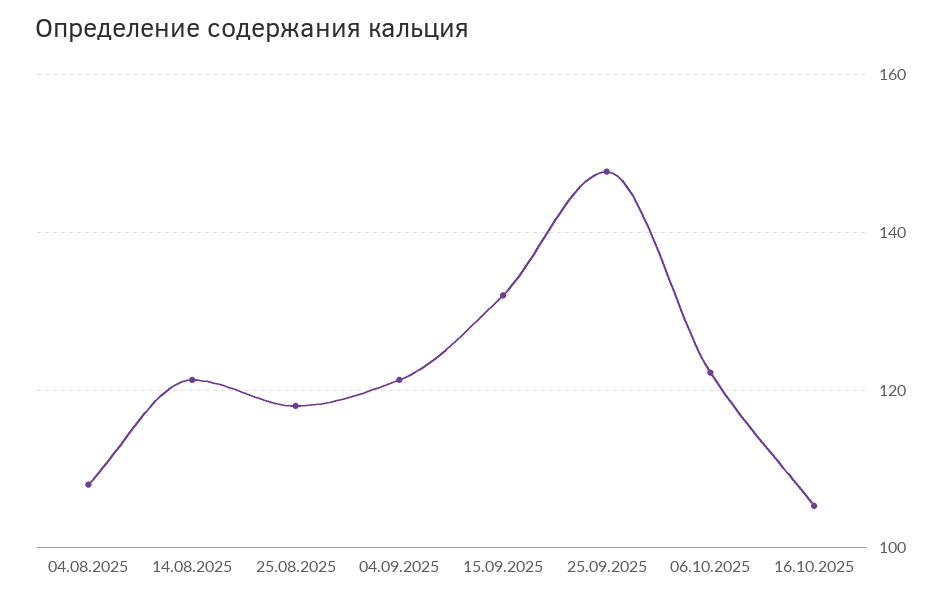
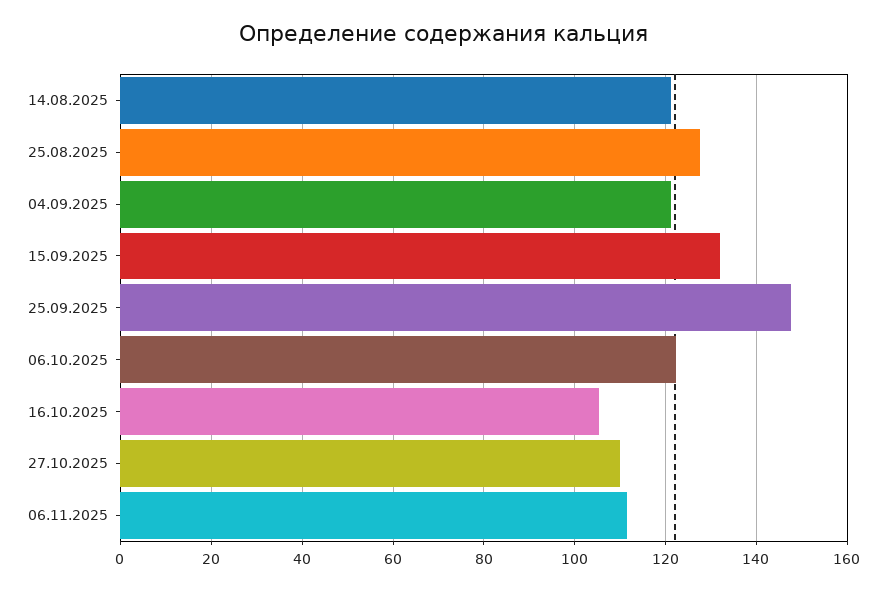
04.08.2025: 108 -> none
25.08.2025: 118 -> 128
27.10.2025: none -> 110
06.11.2025: none -> 112

